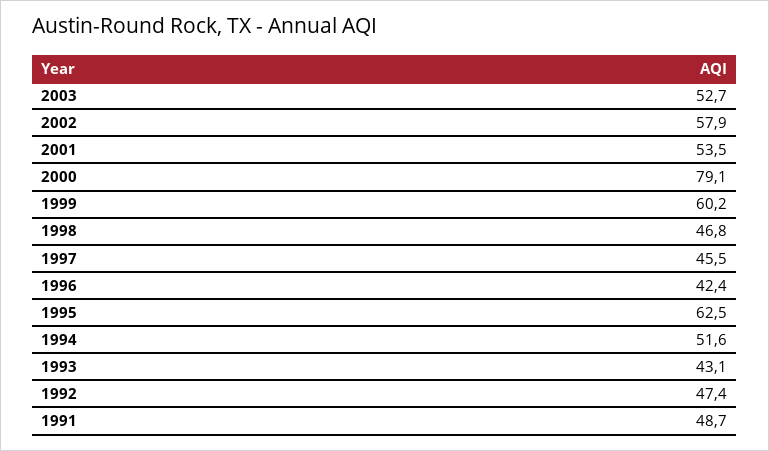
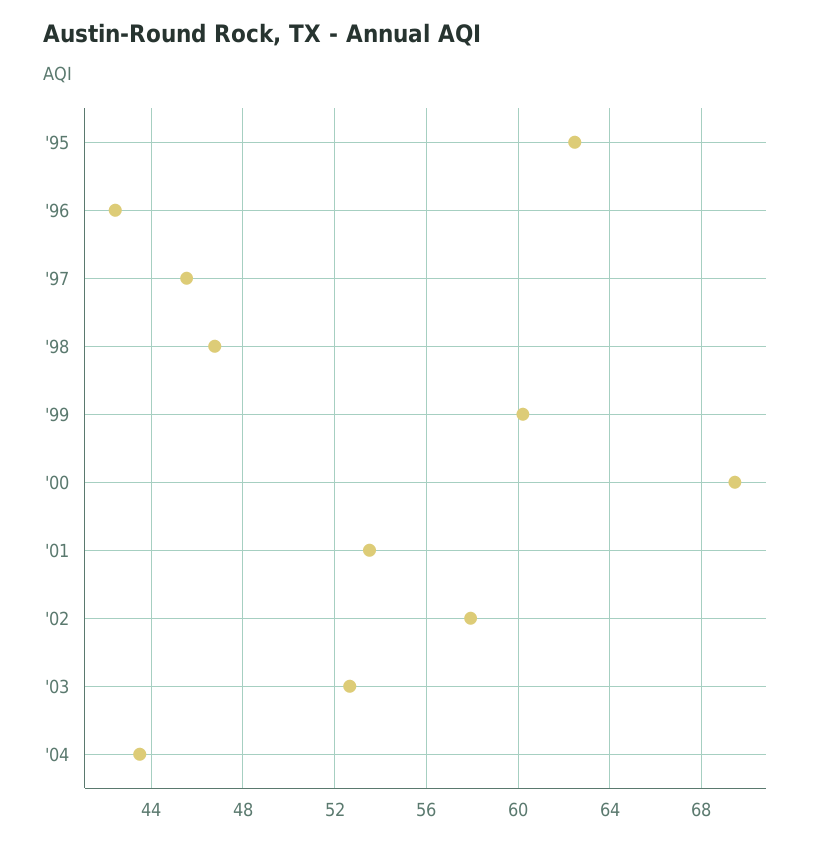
2000: 79.1 -> 69.5
1994: 51.6 -> none
1993: 43.1 -> none
1992: 47.4 -> none
1991: 48.7 -> none
'04: none -> 43.5

